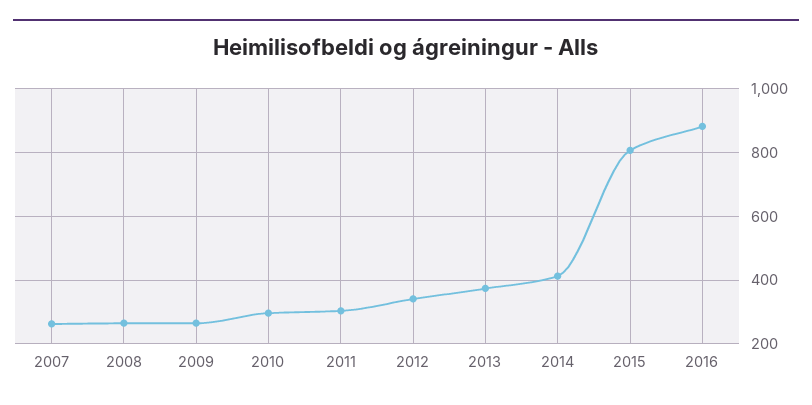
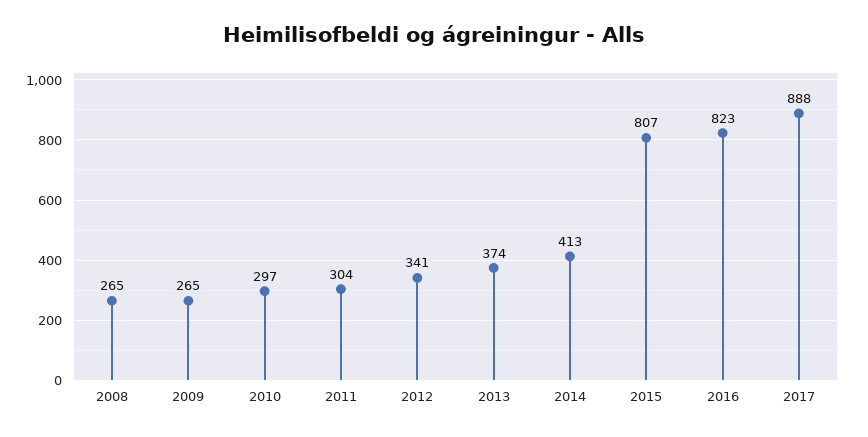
2007: 260 -> none
2016: 880 -> 823
2017: none -> 888

